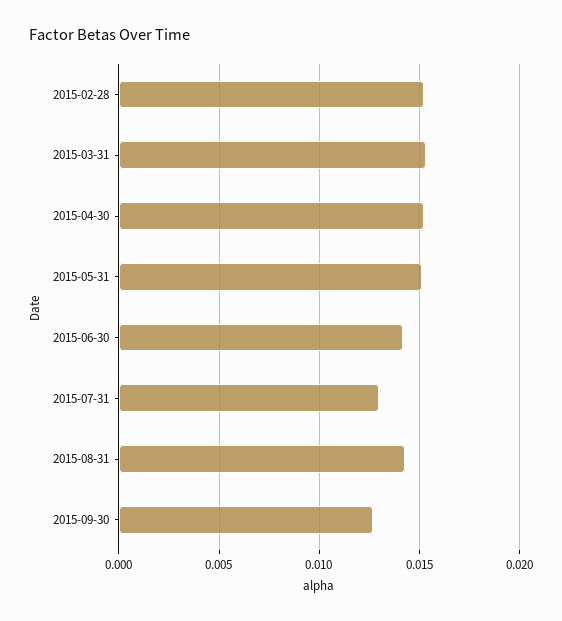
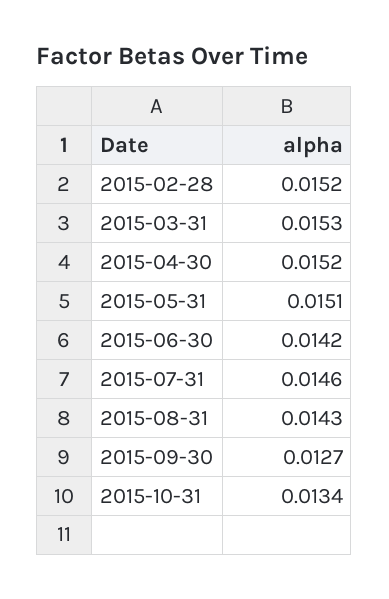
2015-07-31: 0.013 -> 0.0146
2015-10-31: none -> 0.0134

